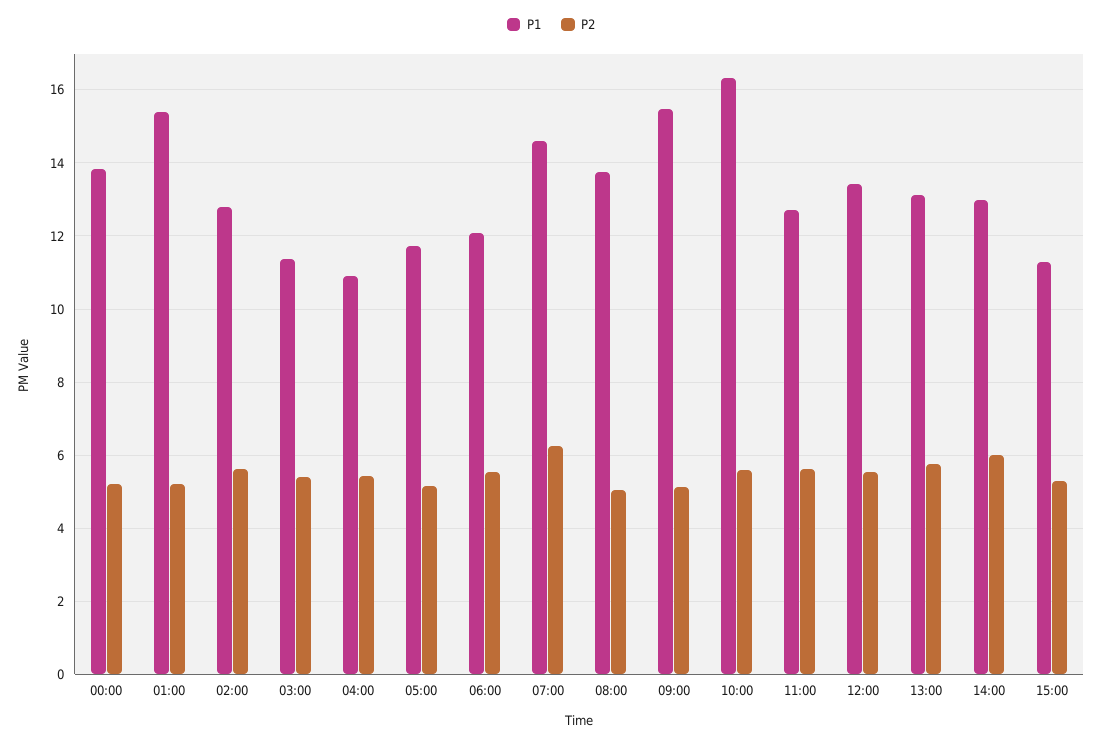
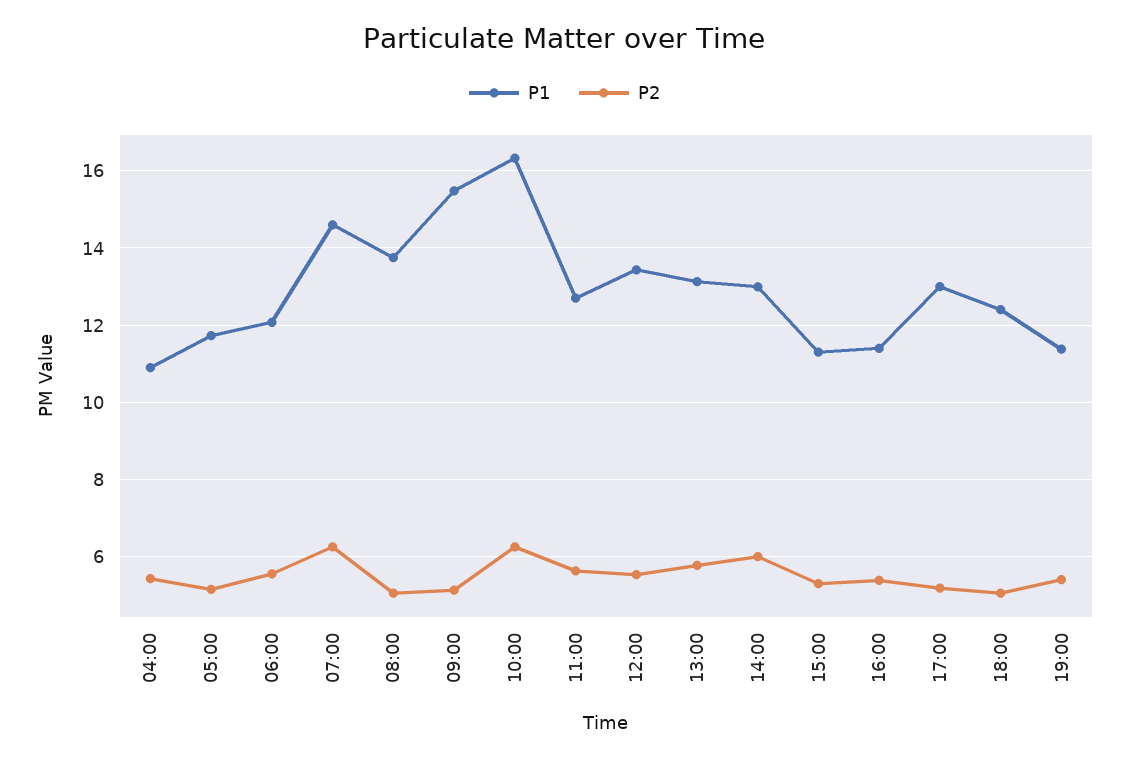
P1, 00:00: 13.8 -> none
P2, 00:00: 5.2 -> none
P1, 01:00: 15.4 -> none
P2, 01:00: 5.2 -> none
P1, 02:00: 12.8 -> none
P2, 02:00: 5.6 -> none
P1, 03:00: 11.4 -> none
P2, 03:00: 5.4 -> none
P2, 10:00: 5.6 -> 6.2
P1, 16:00: none -> 11.4
P2, 16:00: none -> 5.4
P1, 17:00: none -> 13
P2, 17:00: none -> 5.2
P1, 18:00: none -> 12.4
P2, 18:00: none -> 5
P1, 19:00: none -> 11.4
P2, 19:00: none -> 5.4

